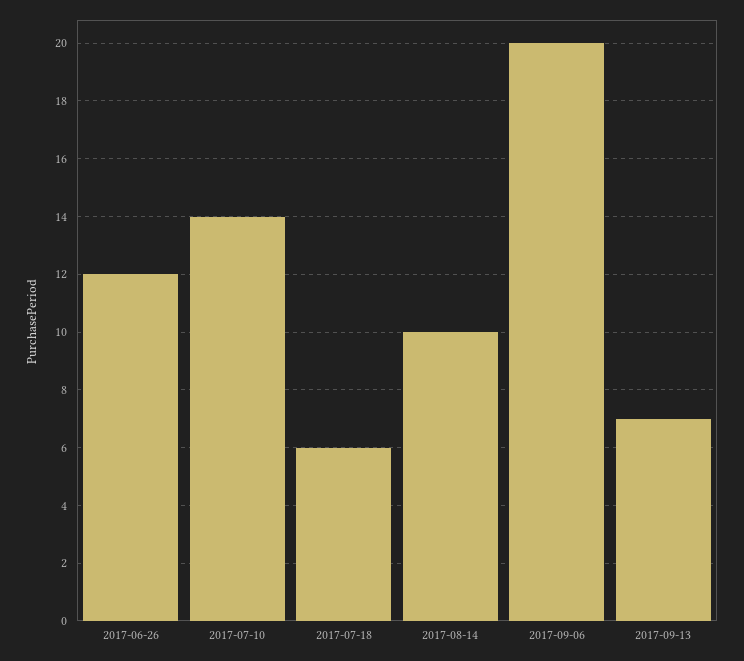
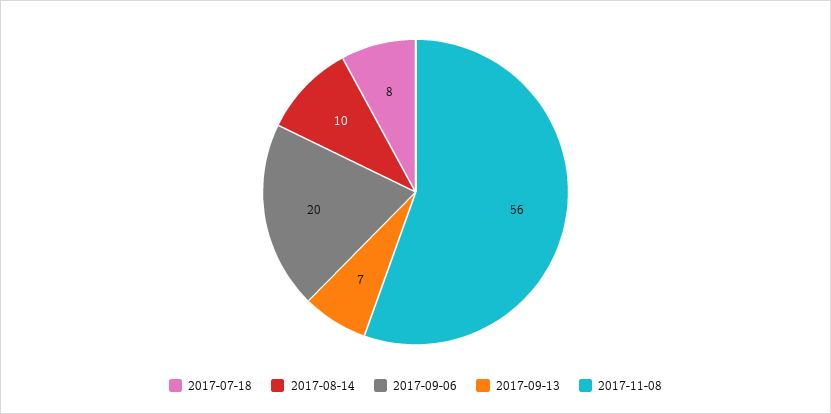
2017-06-26: 12 -> none
2017-07-10: 14 -> none
2017-07-18: 6 -> 8
2017-11-08: none -> 56

